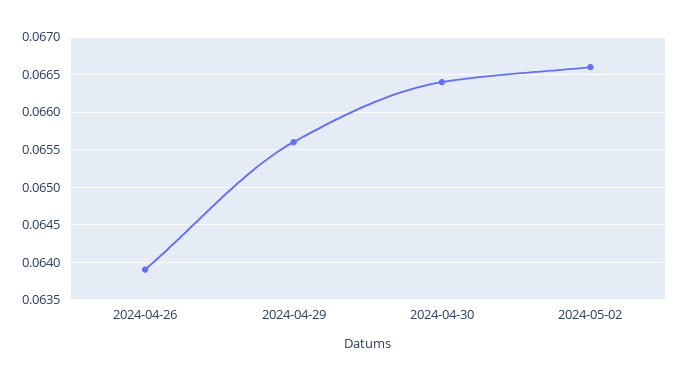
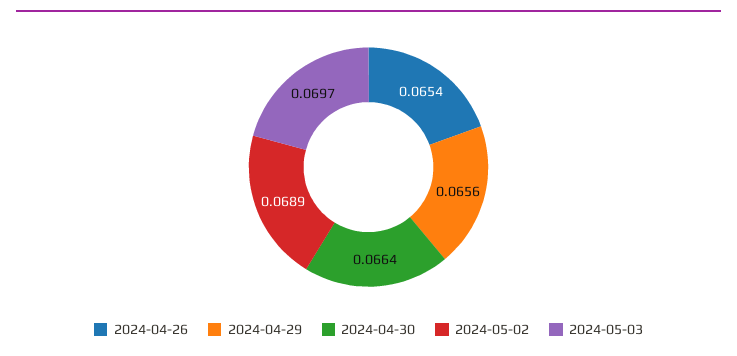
2024-04-26: 0.0639 -> 0.0654
2024-05-02: 0.0666 -> 0.0689
2024-05-03: none -> 0.0697

